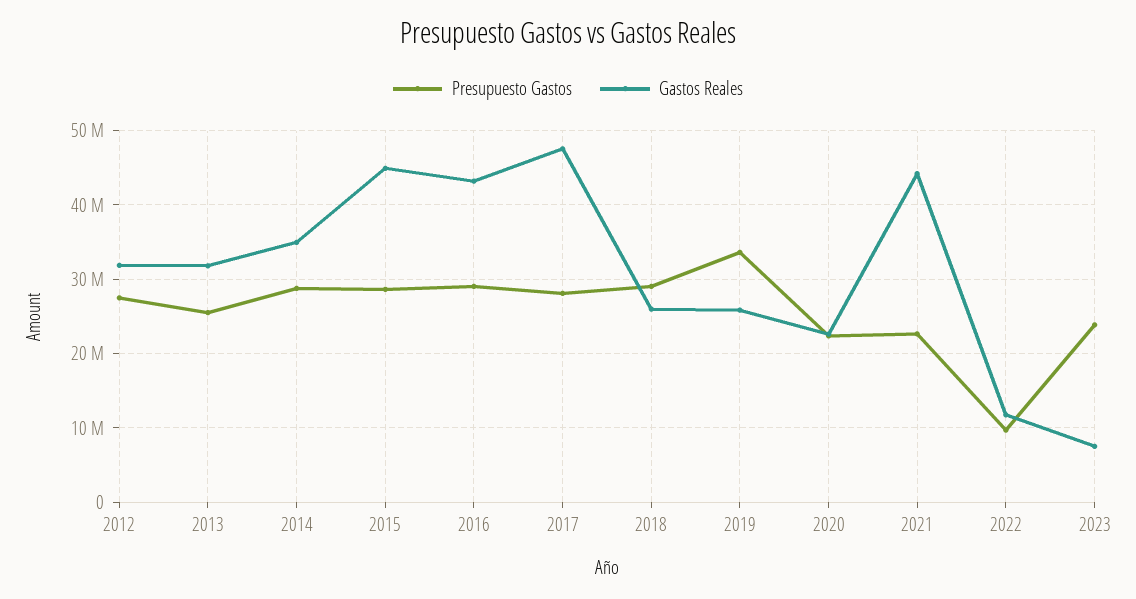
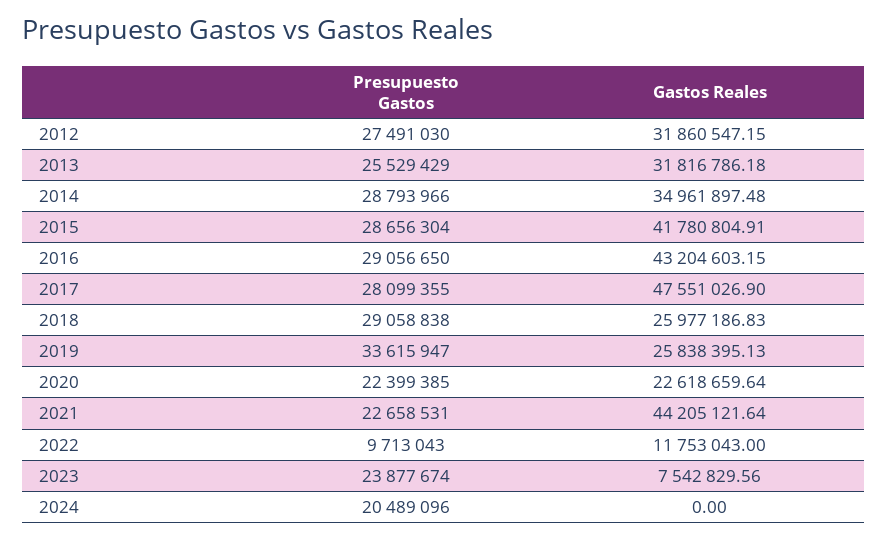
Gastos Reales, 2015: 45000000 -> 41780804.91
Presupuesto Gastos, 2024: none -> 20489096
Gastos Reales, 2024: none -> 0

